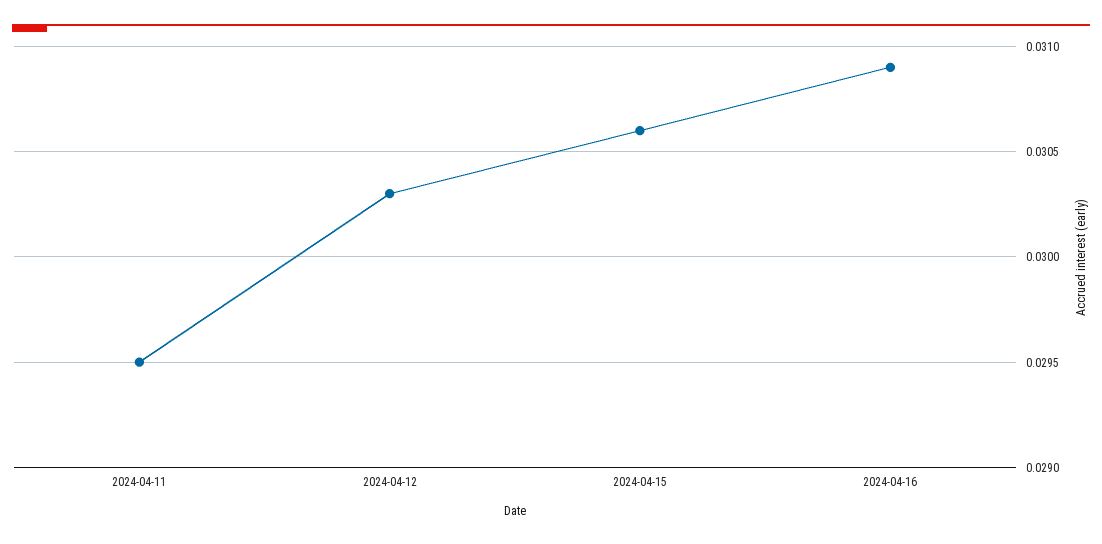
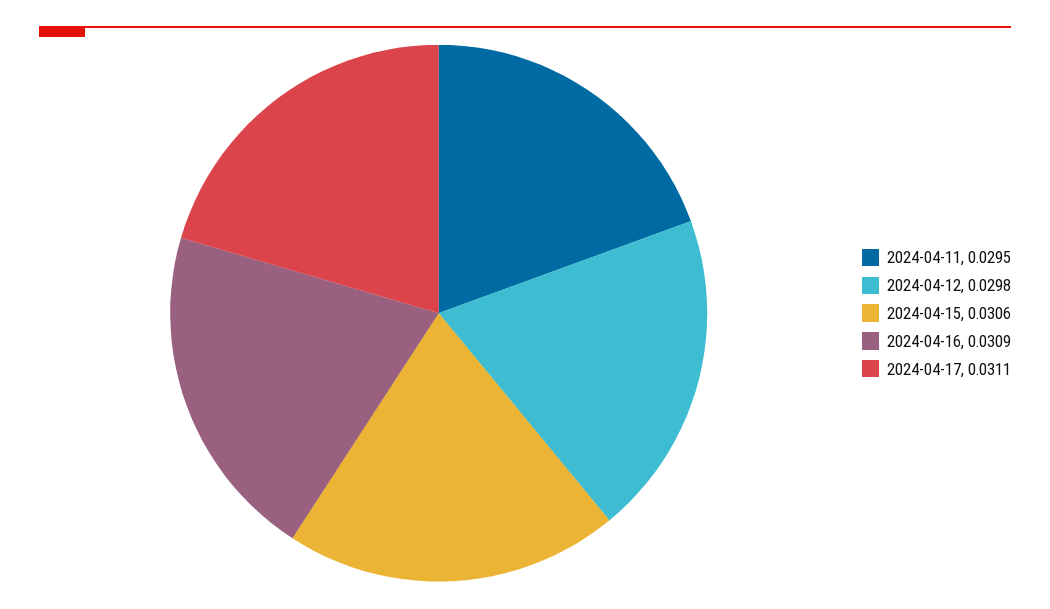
2024-04-12: 0.0303 -> 0.0298
2024-04-17: none -> 0.0311

